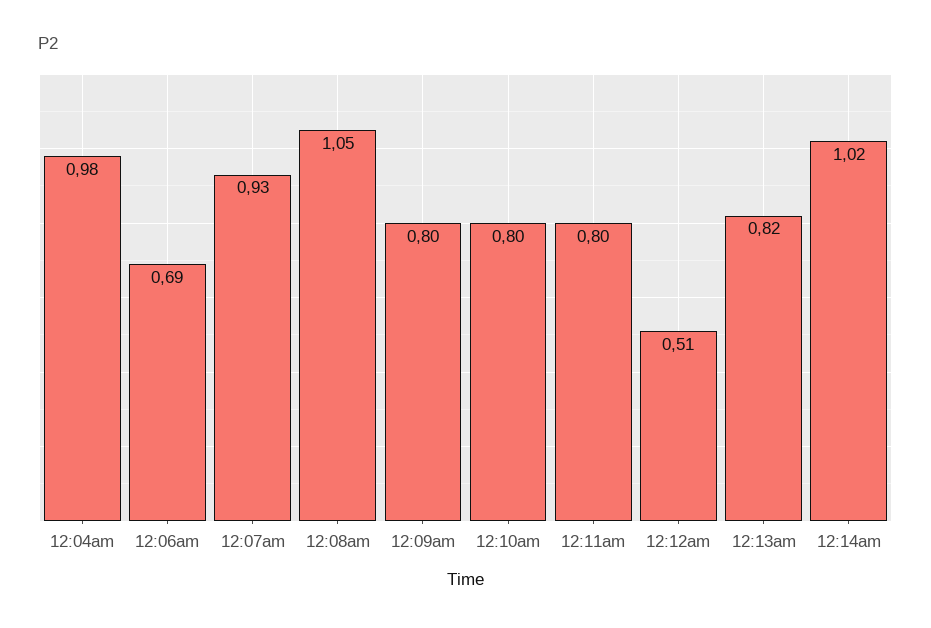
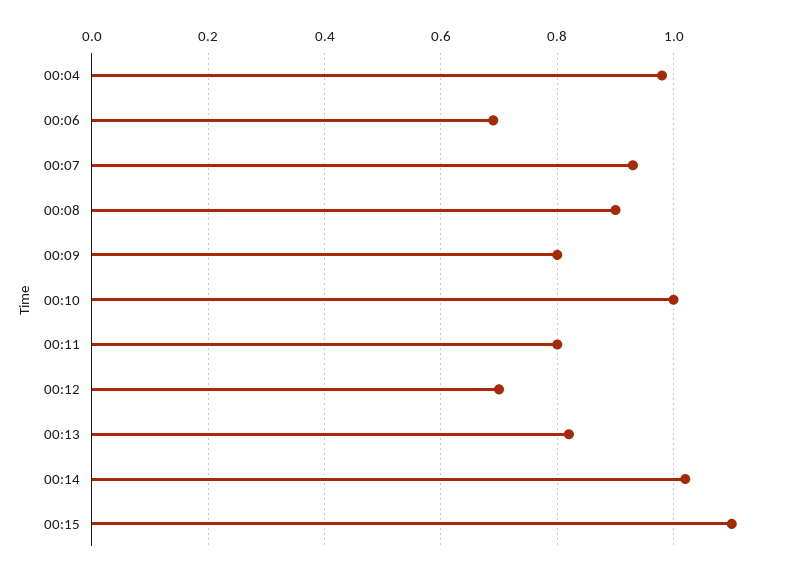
12:08am: 1.05 -> 0.9
12:10am: 0.8 -> 1
12:12am: 0.51 -> 0.7
00:15: none -> 1.1

